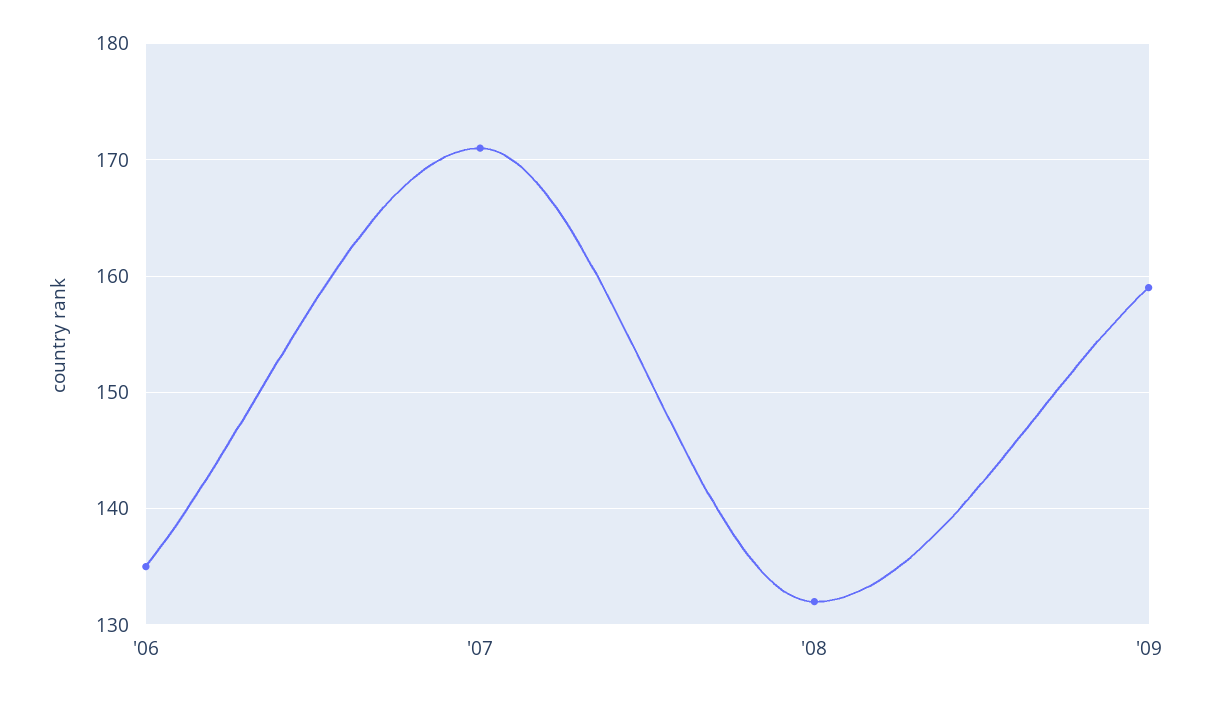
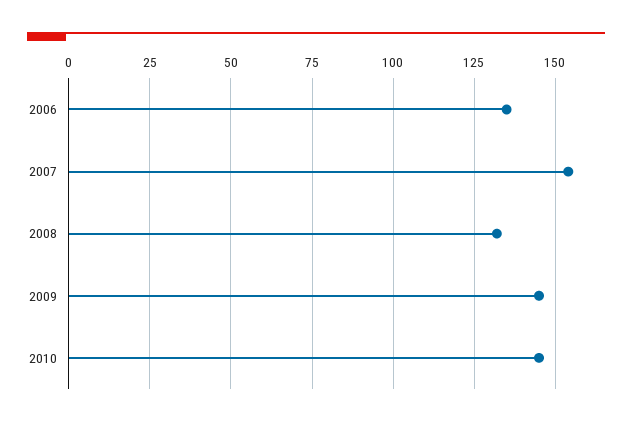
'07: 171 -> 155
'09: 159 -> 145
2010: none -> 145

